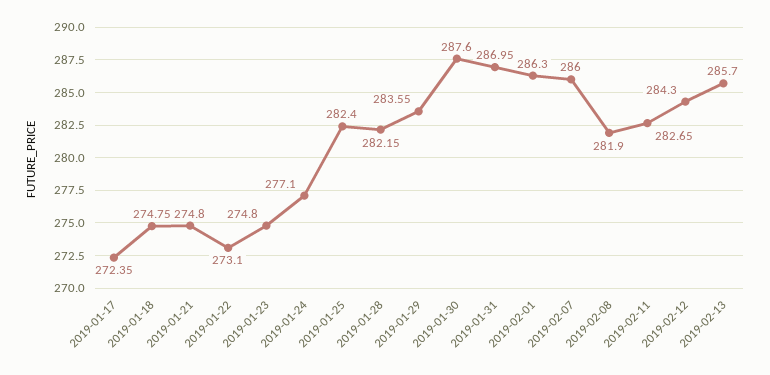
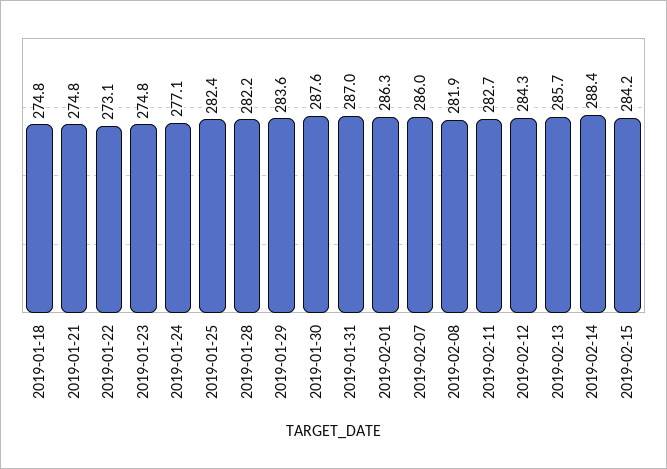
2019-01-17: 272.35 -> none
2019-02-14: none -> 288.4
2019-02-15: none -> 284.2

